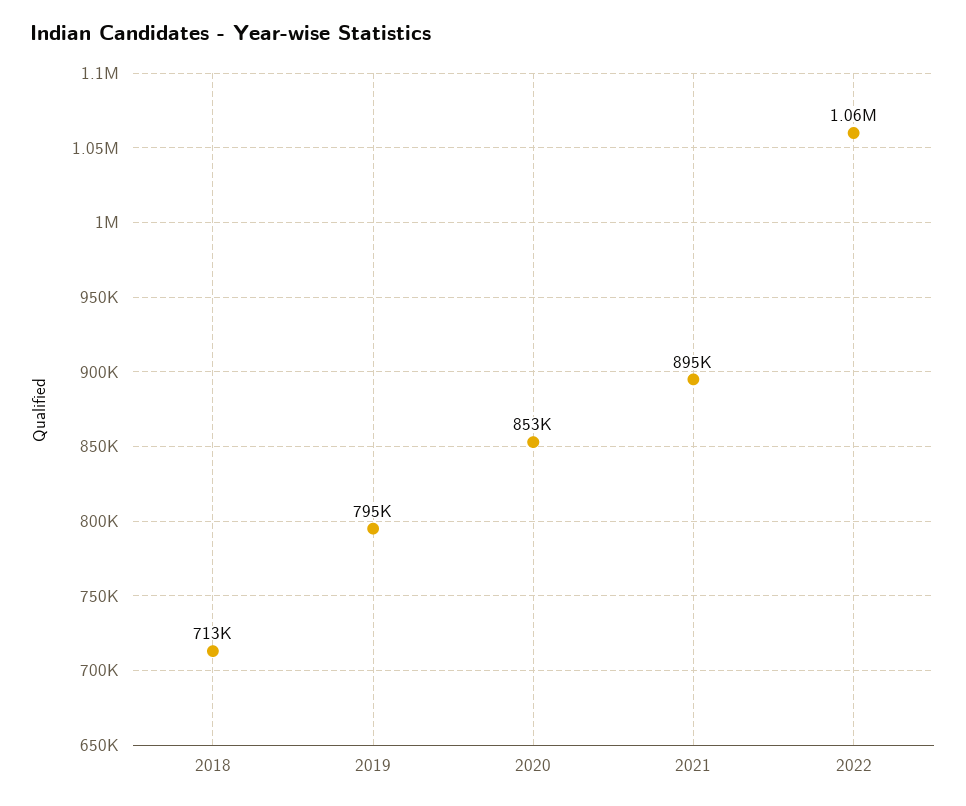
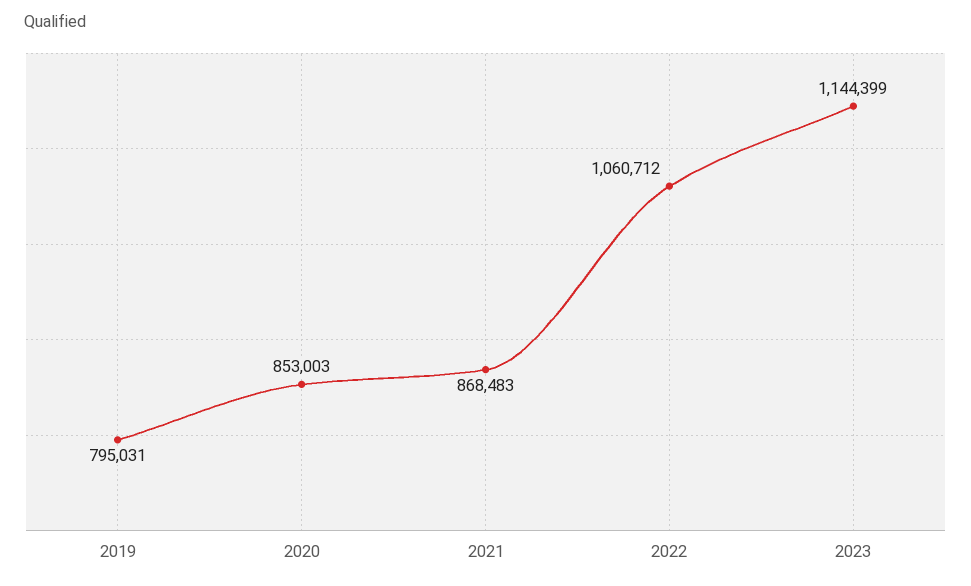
2018: 713000 -> none
2021: 895000 -> 868483
2023: none -> 1144399

